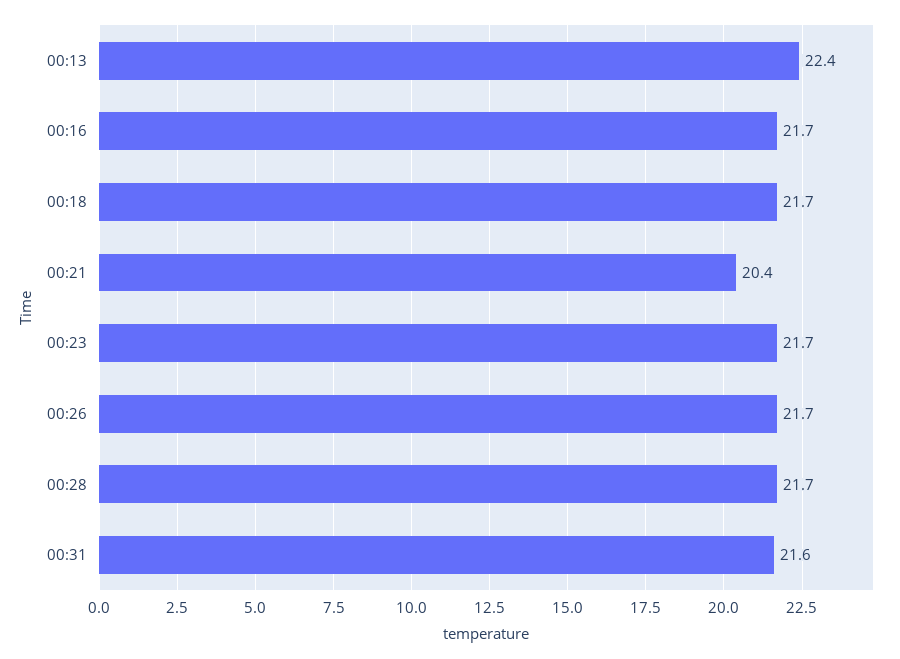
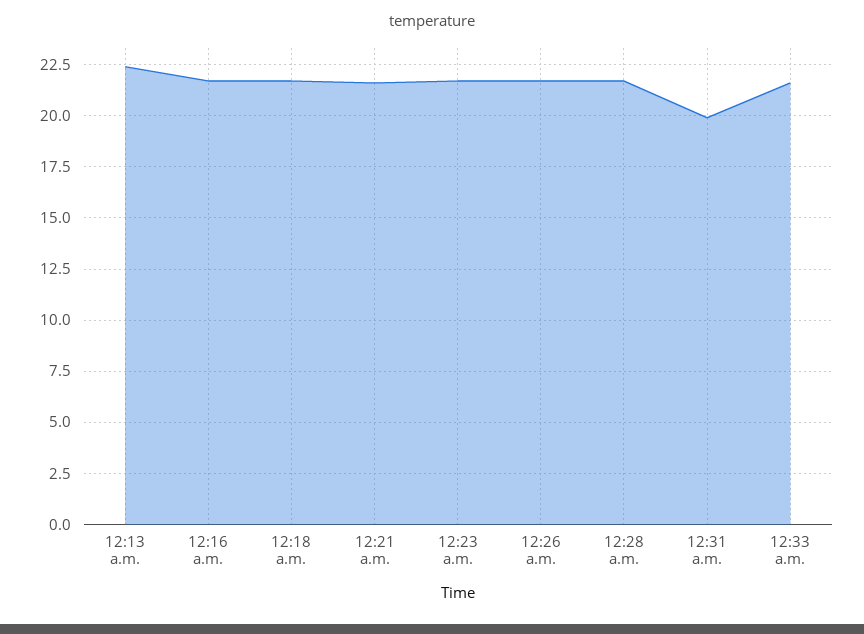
00:21: 20.4 -> 21.5
00:31: 21.6 -> 20
12:33 a.m.: none -> 21.5

